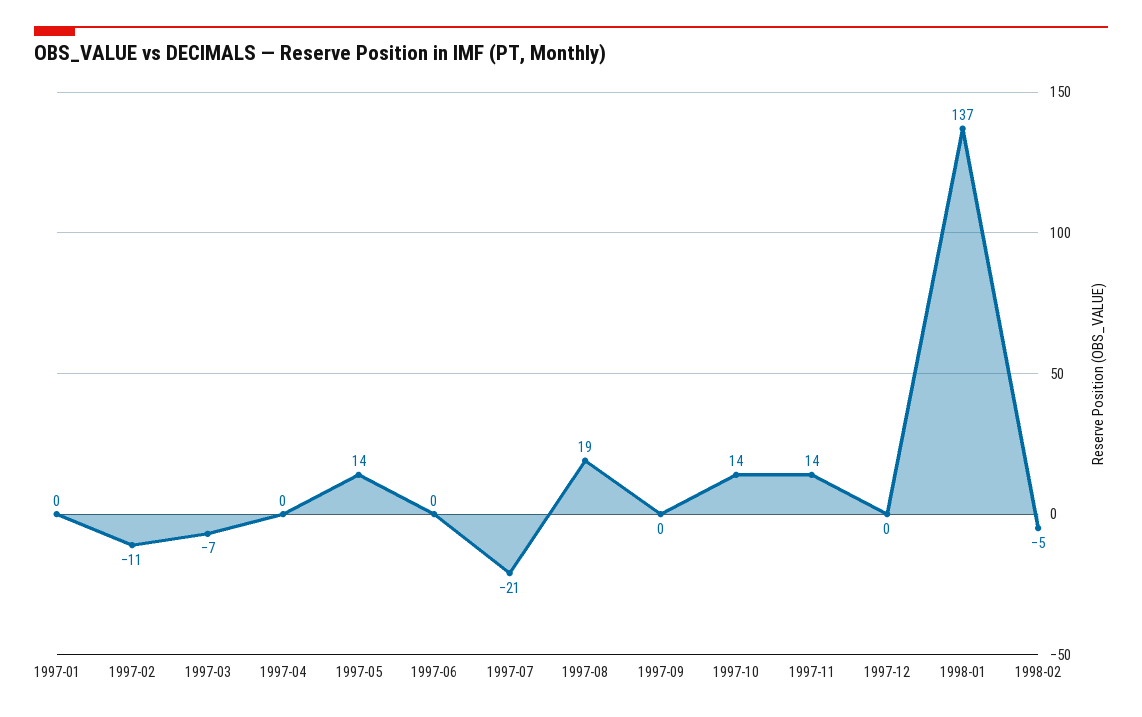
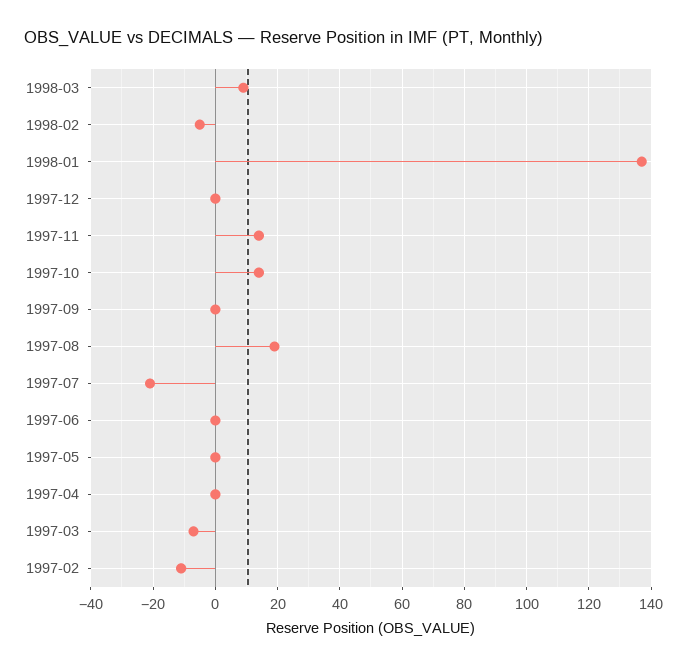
1997-01: 0 -> none
1997-05: 14 -> 0
1998-03: none -> 10

